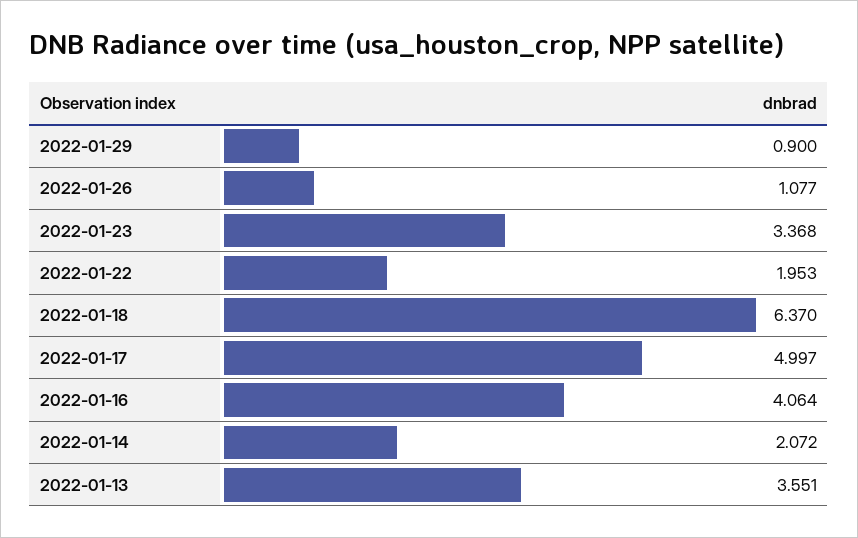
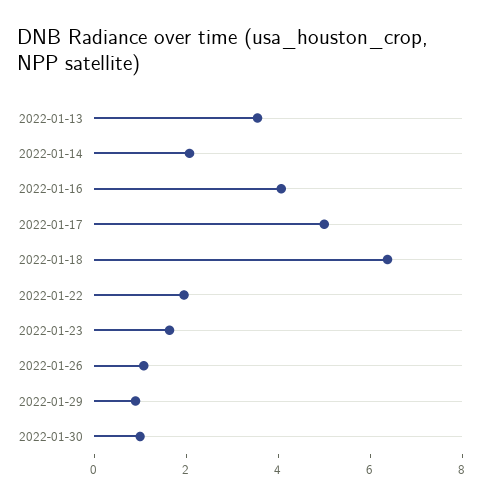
2022-01-23: 3.368 -> 1.5
2022-01-30: none -> 1

